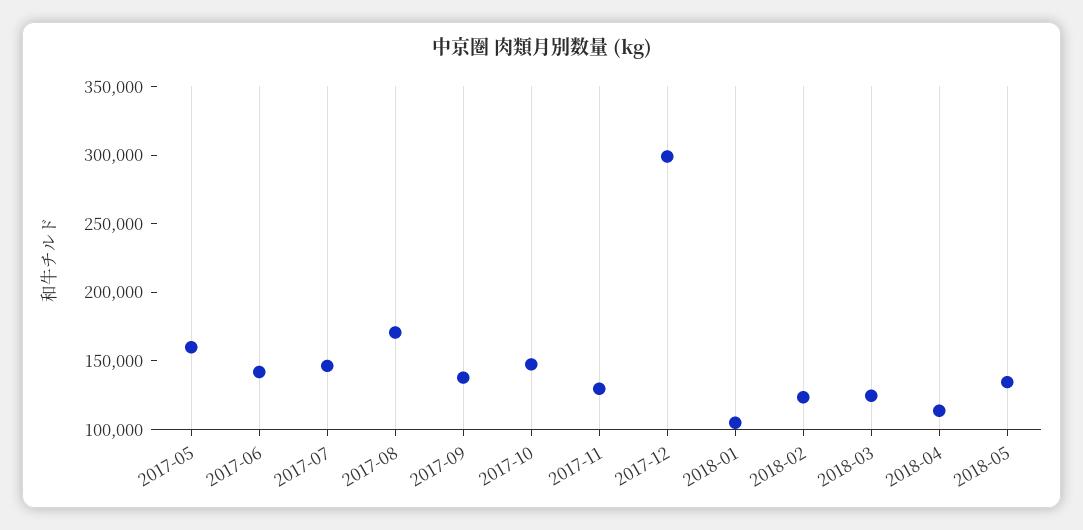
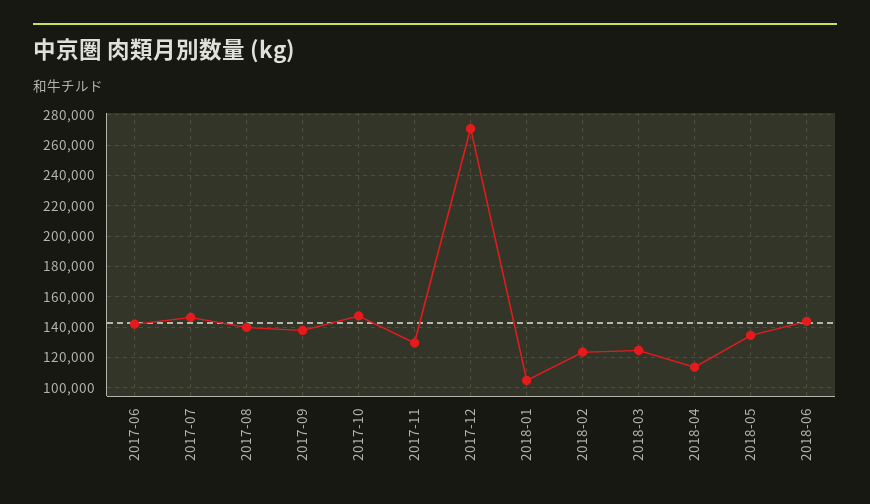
2017-05: 160000 -> none
2017-08: 170000 -> 140000
2017-12: 300000 -> 270000
2018-06: none -> 145000

